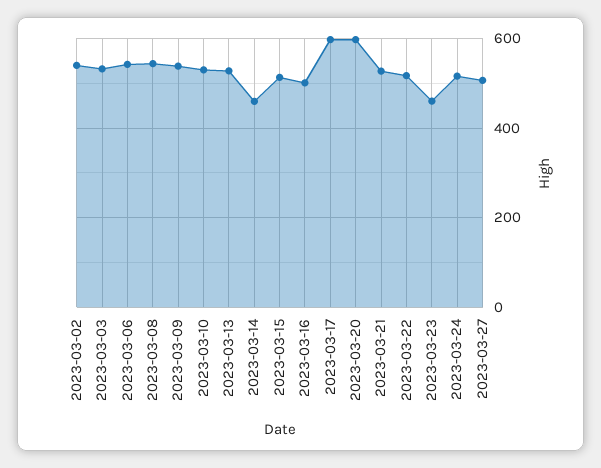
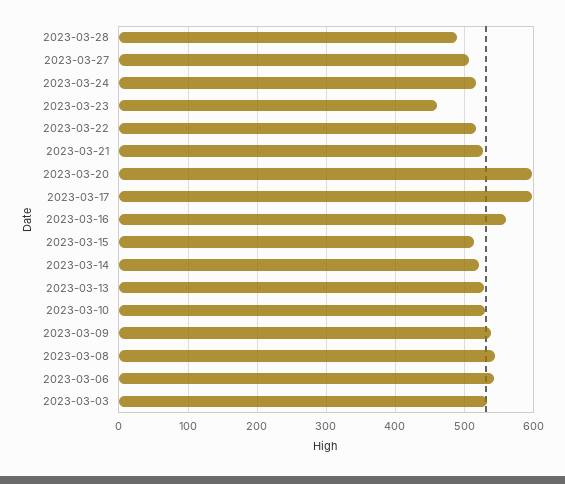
2023-03-02: 540 -> none
2023-03-14: 460 -> 520
2023-03-16: 500 -> 560
2023-03-28: none -> 490

